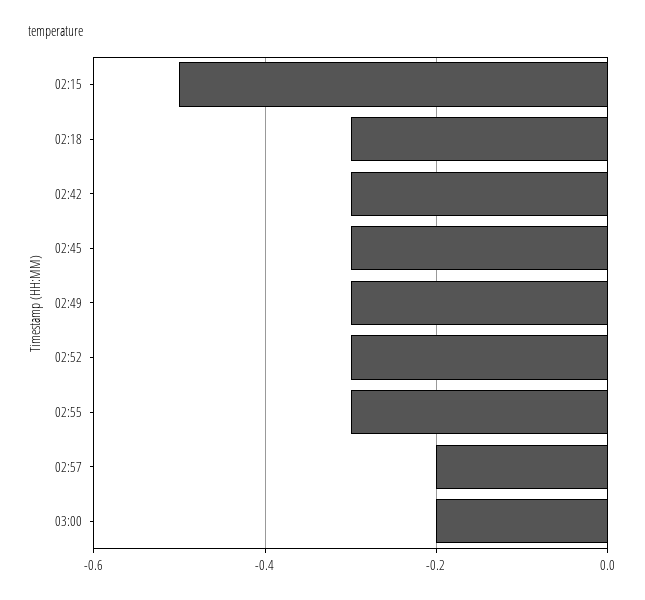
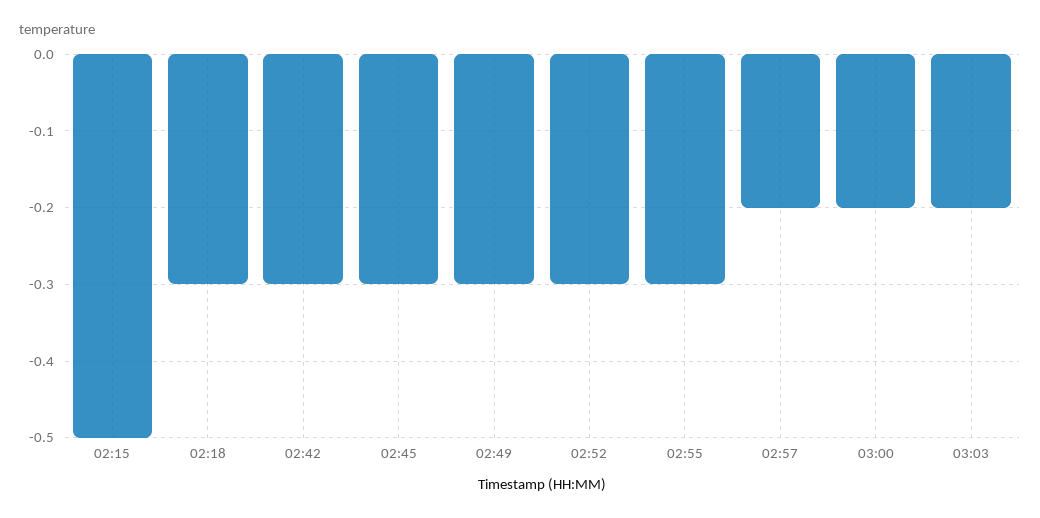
03:03: none -> -0.2

